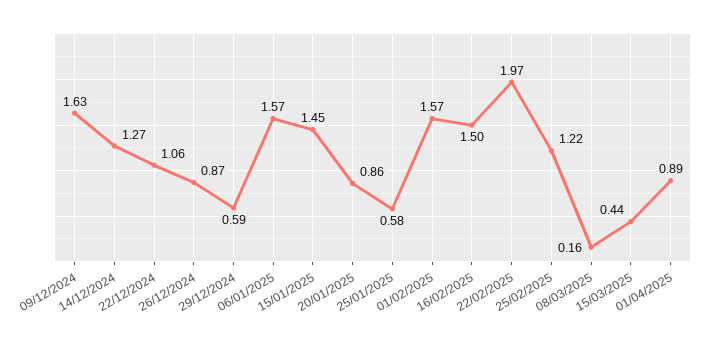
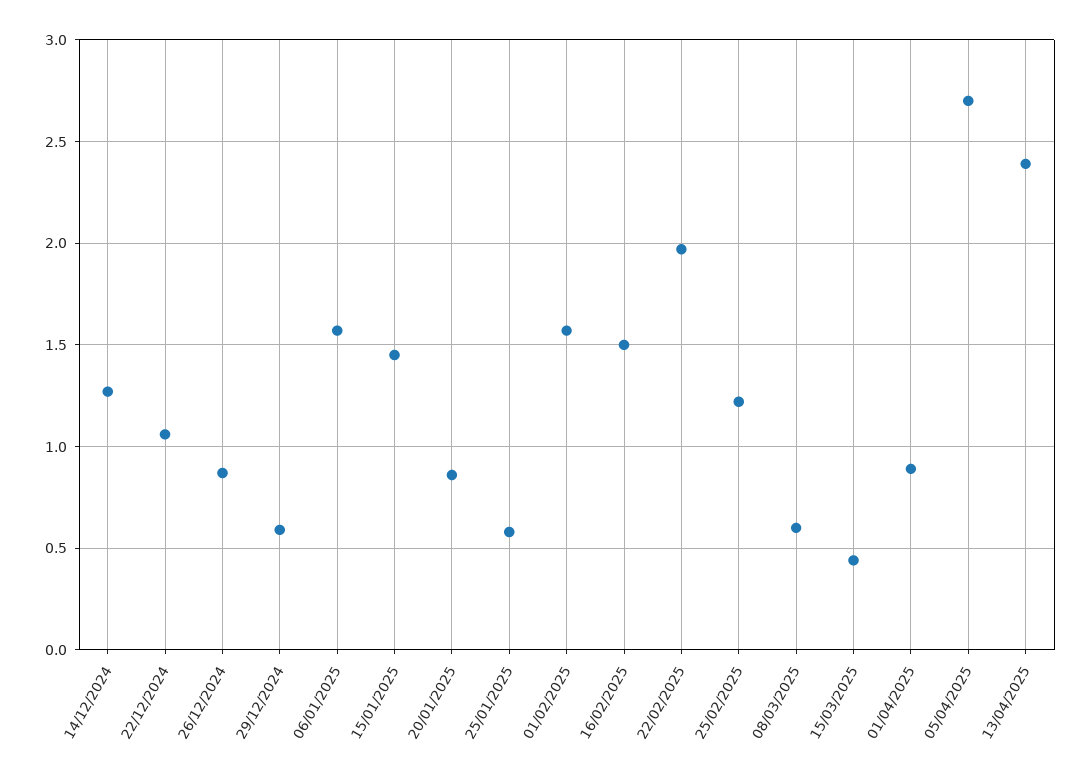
09/12/2024: 1.63 -> none
08/03/2025: 0.16 -> 0.6
05/04/2025: none -> 2.7
13/04/2025: none -> 2.4

